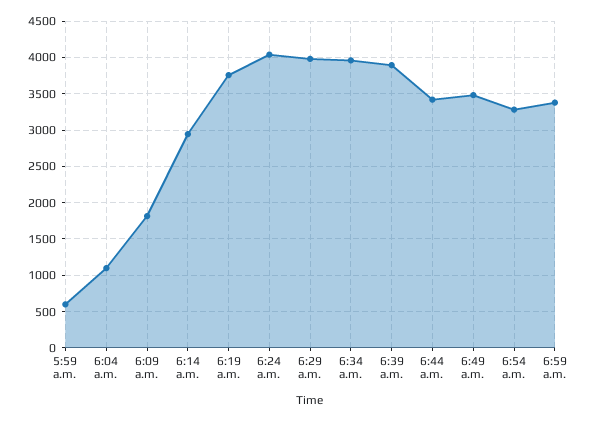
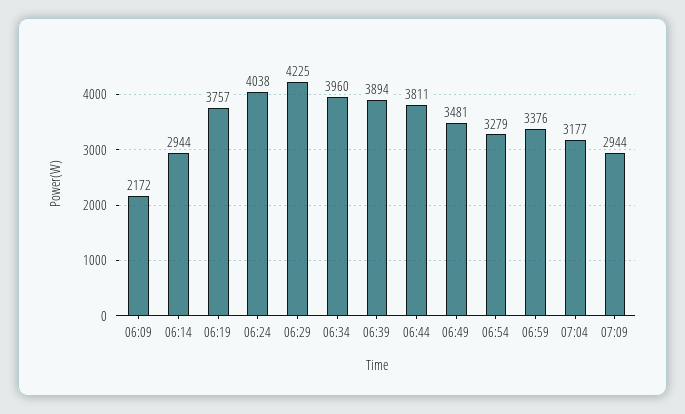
5:59 a.m.: 600 -> none
6:04 a.m.: 1100 -> none
6:09 a.m.: 1800 -> 2172
6:29 a.m.: 4000 -> 4225
6:44 a.m.: 3400 -> 3811
07:04: none -> 3177
07:09: none -> 2944

